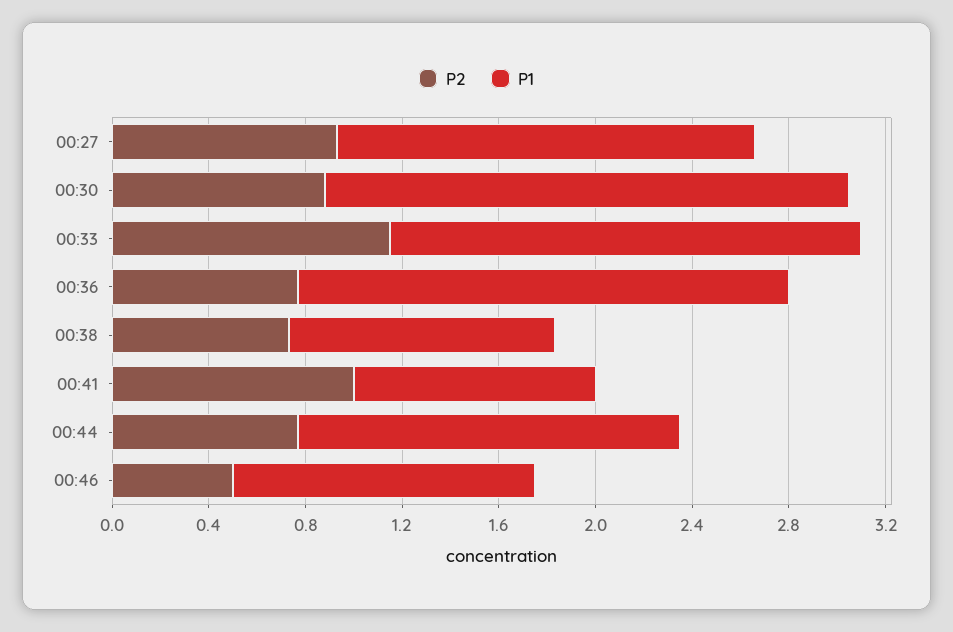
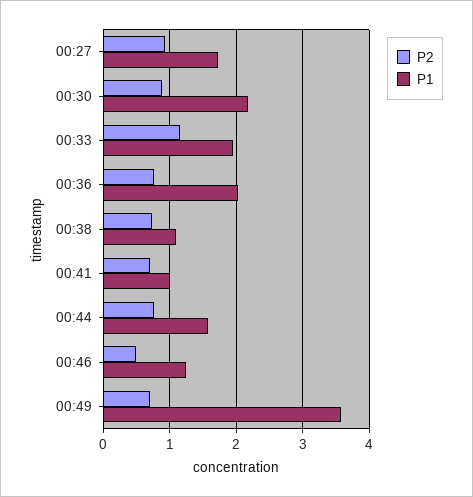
P2, 00:41: 1 -> 0.7
P2, 00:49: none -> 0.7
P1, 00:49: none -> 3.6

